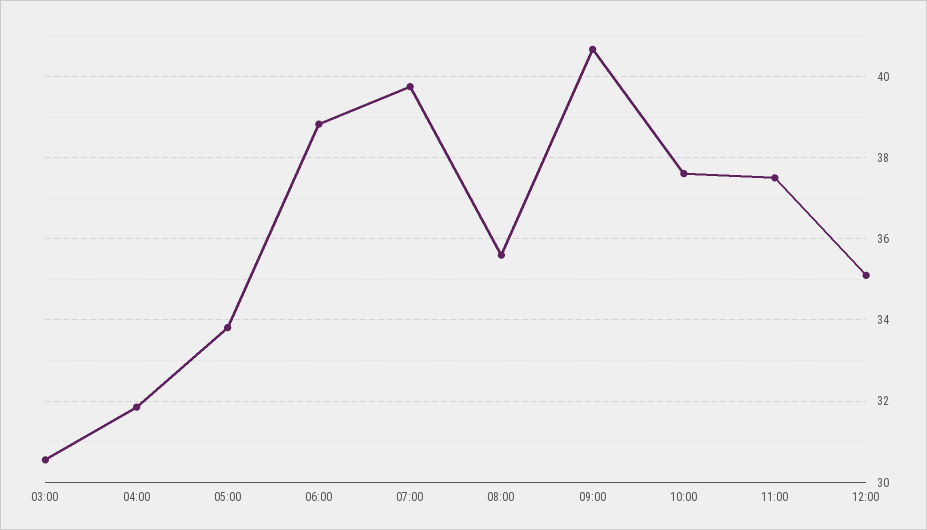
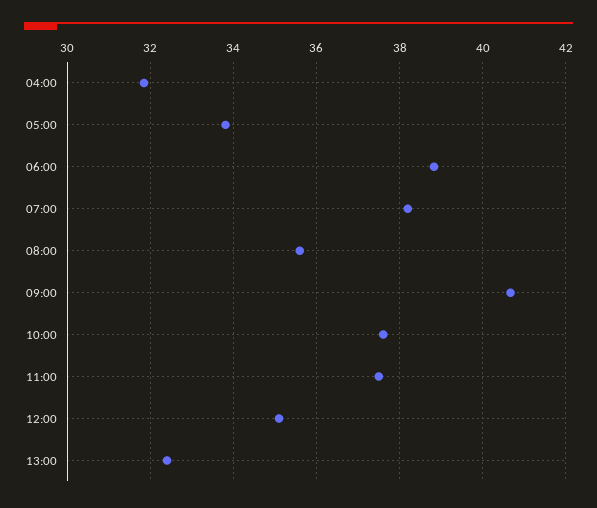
03:00: 30.6 -> none
07:00: 39.8 -> 38.2
13:00: none -> 32.4

